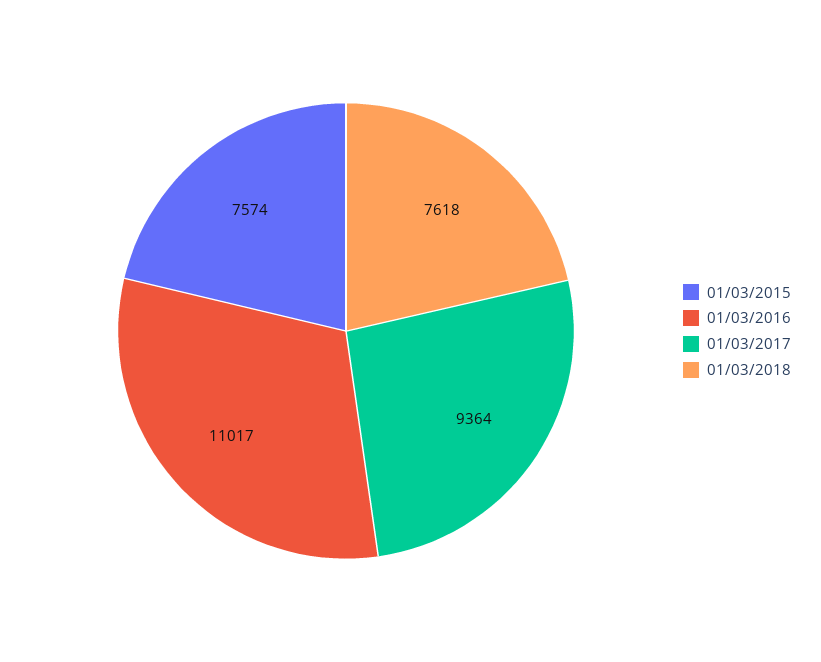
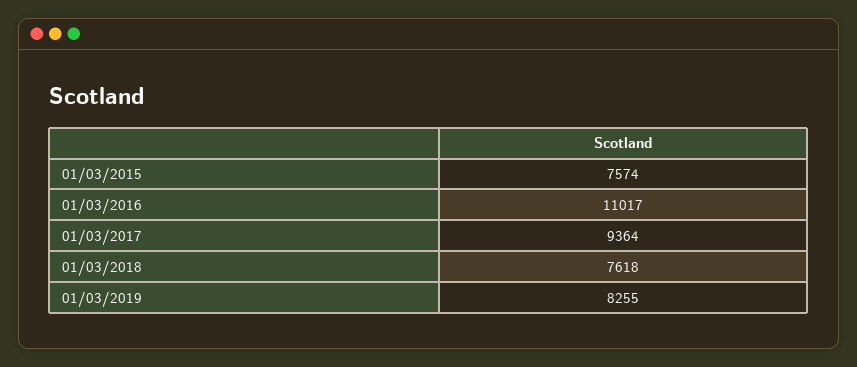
01/03/2019: none -> 8255

